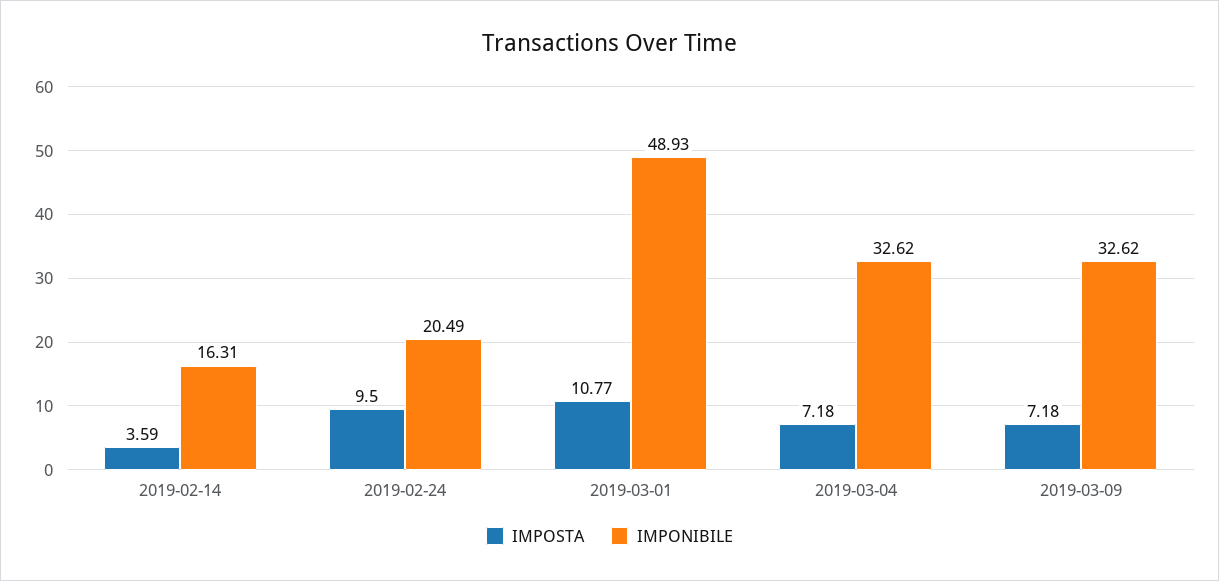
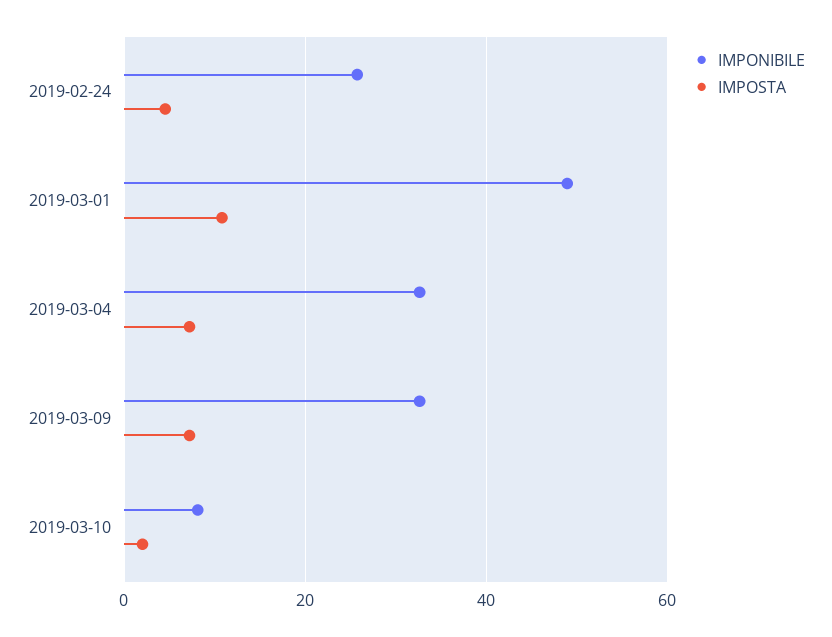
IMPOSTA, 2019-02-14: 3.59 -> none
IMPONIBILE, 2019-02-14: 16.31 -> none
IMPOSTA, 2019-02-24: 9.5 -> 4
IMPONIBILE, 2019-02-24: 20.49 -> 26
IMPONIBILE, 2019-03-10: none -> 8
IMPOSTA, 2019-03-10: none -> 2

